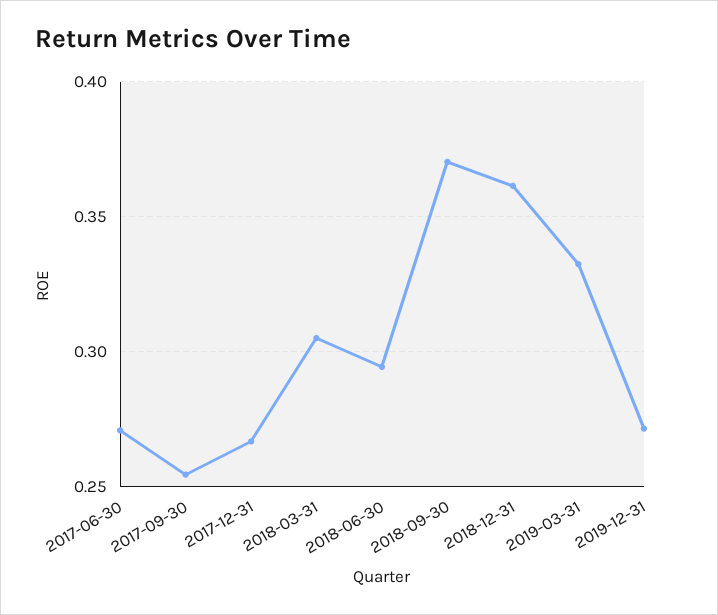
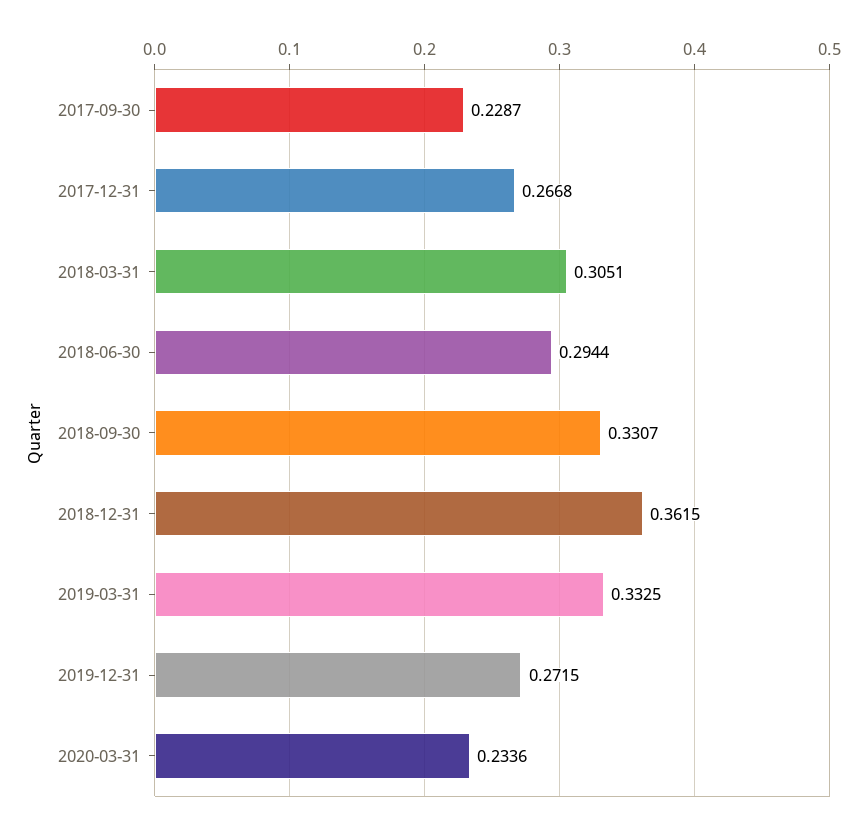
2017-06-30: 0.27 -> none
2017-09-30: 0.255 -> 0.2287
2018-09-30: 0.37 -> 0.3307
2020-03-31: none -> 0.2336

